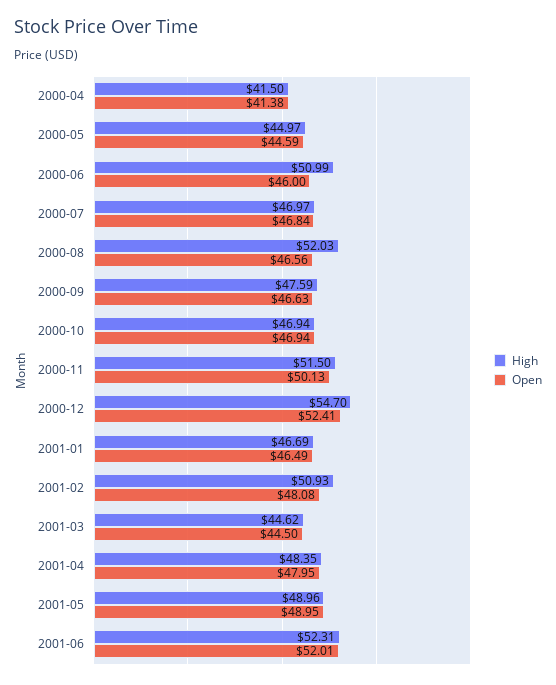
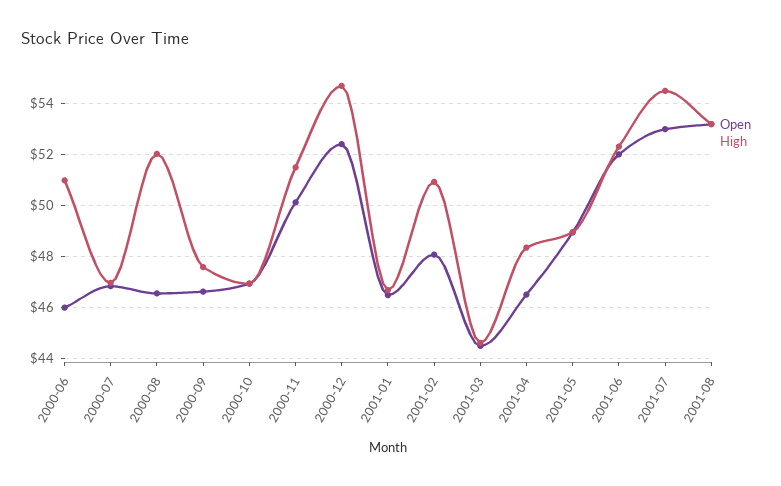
High, 2000-04: 41.5 -> none
Open, 2000-04: 41.38 -> none
High, 2000-05: 44.97 -> none
Open, 2000-05: 44.59 -> none
Open, 2001-04: 47.95 -> 46.5
Open, 2001-07: none -> 53
High, 2001-07: none -> 54.5
Open, 2001-08: none -> 53.25
High, 2001-08: none -> 53.25

